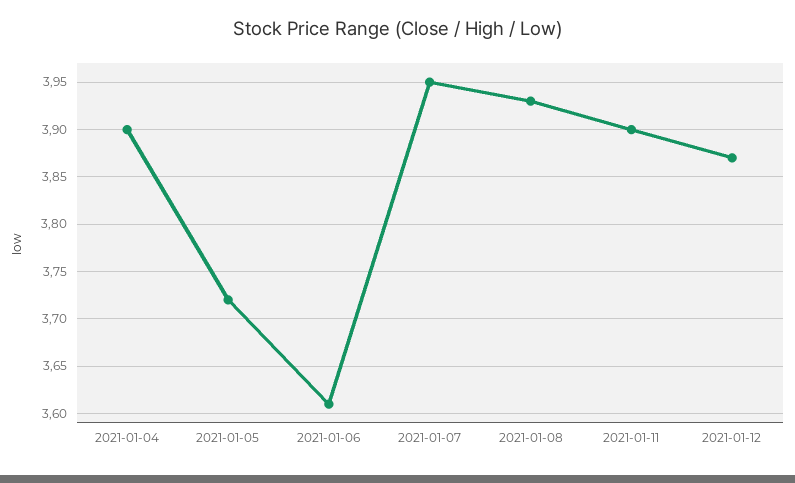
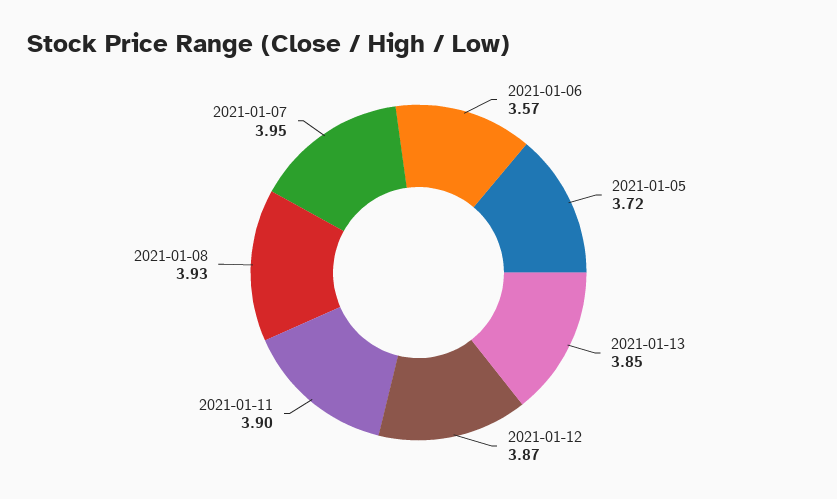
2021-01-04: 3.9 -> none
2021-01-06: 3.61 -> 3.57
2021-01-13: none -> 3.85

